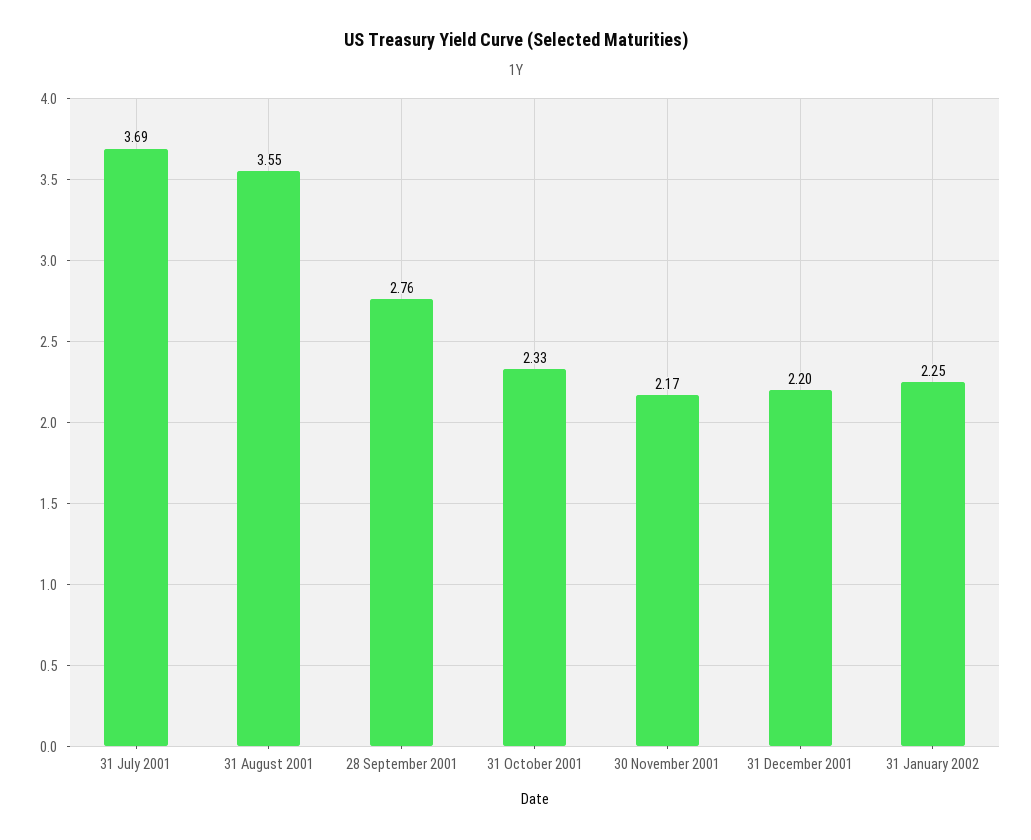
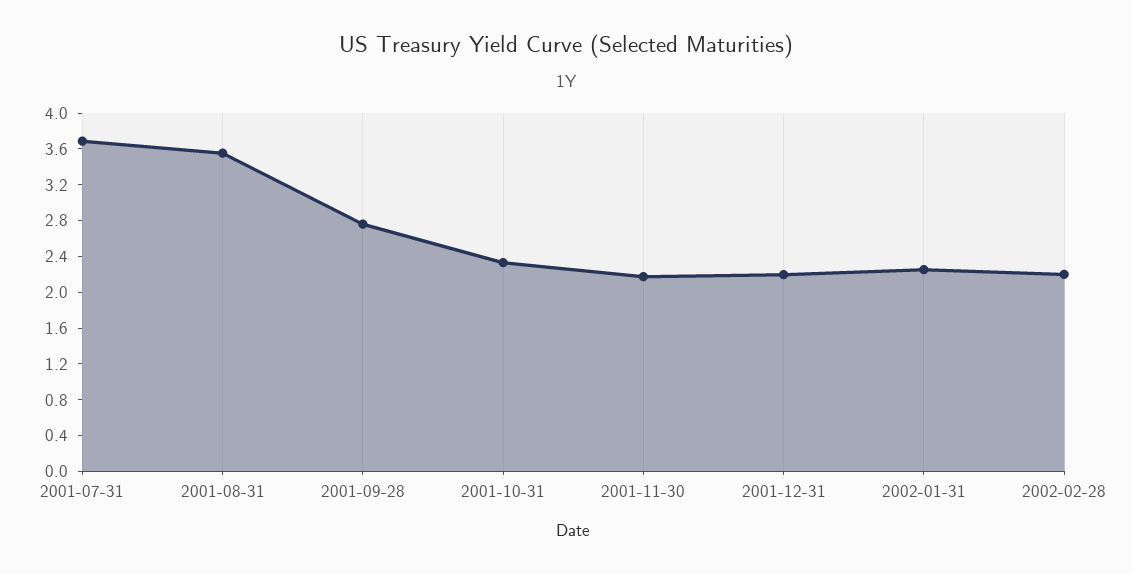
2002-02-28: none -> 2.2

